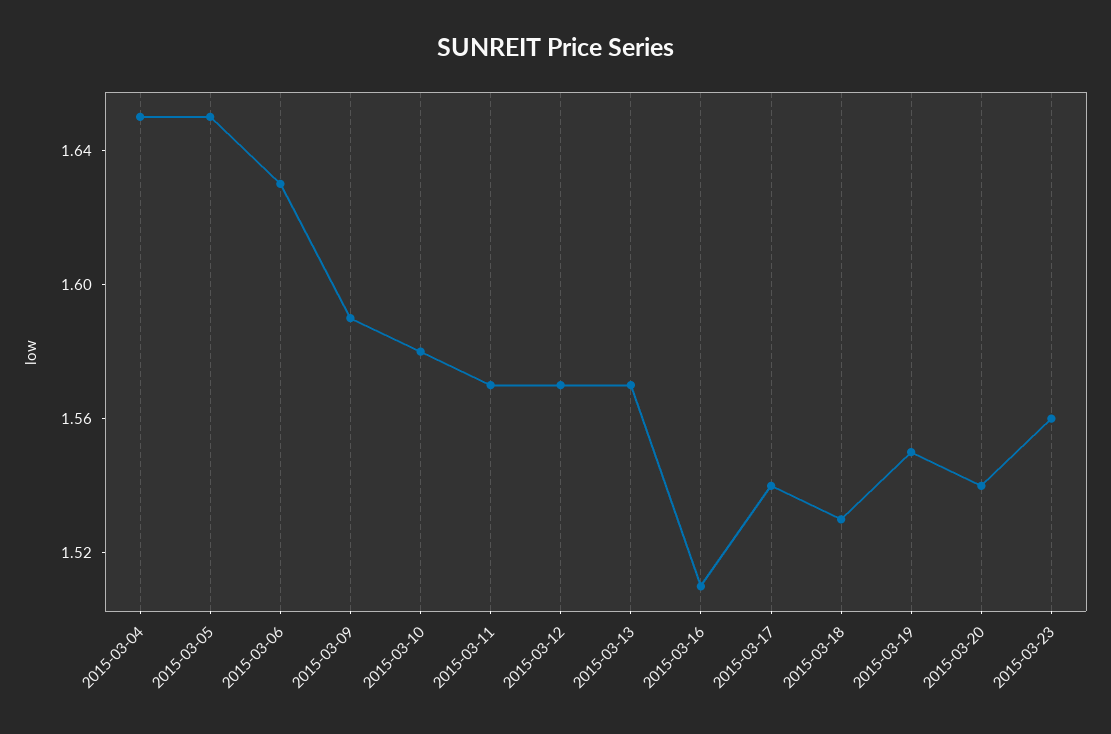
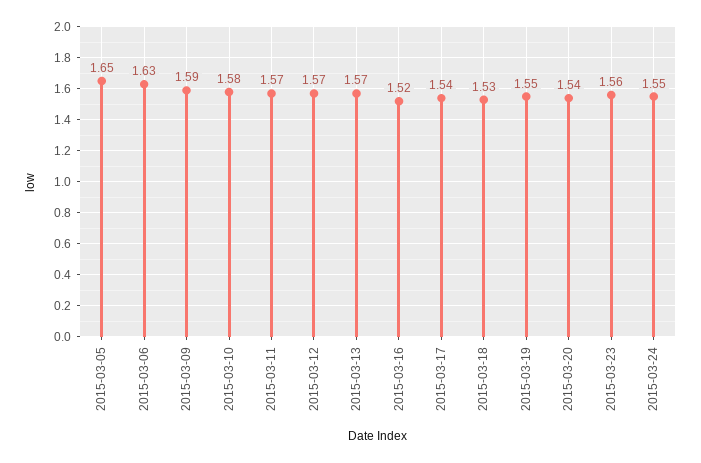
2015-03-04: 1.65 -> none
2015-03-16: 1.51 -> 1.52
2015-03-24: none -> 1.55

